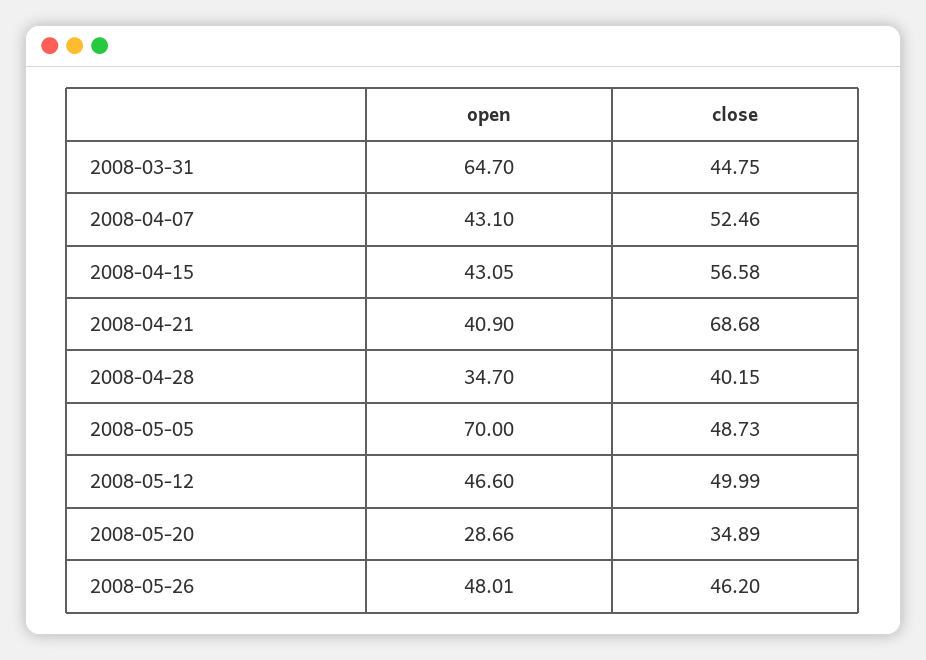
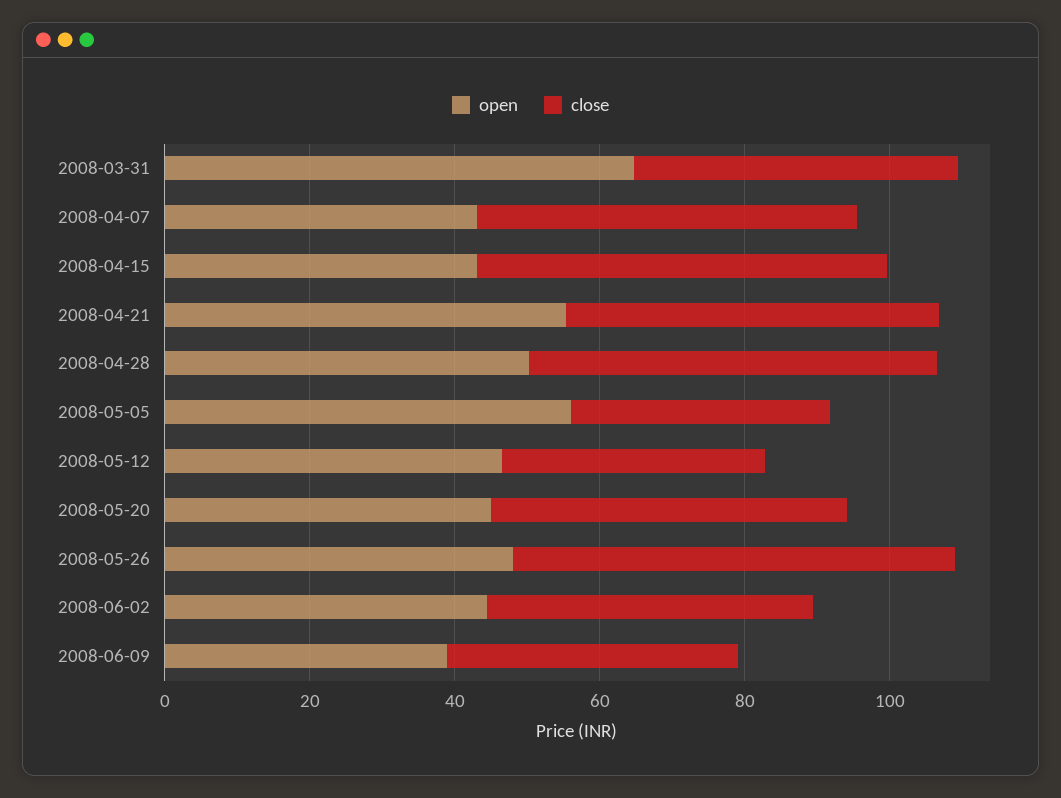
open, 2008-04-21: 40.9 -> 55
close, 2008-04-21: 68.68 -> 50
open, 2008-04-28: 34.7 -> 50
close, 2008-04-28: 40.15 -> 55
open, 2008-05-05: 70 -> 55
close, 2008-05-05: 48.73 -> 35
close, 2008-05-12: 49.99 -> 35
open, 2008-05-20: 28.66 -> 45
close, 2008-05-20: 34.89 -> 50
close, 2008-05-26: 46.2 -> 60
open, 2008-06-02: none -> 45
close, 2008-06-02: none -> 45
open, 2008-06-09: none -> 40
close, 2008-06-09: none -> 40

